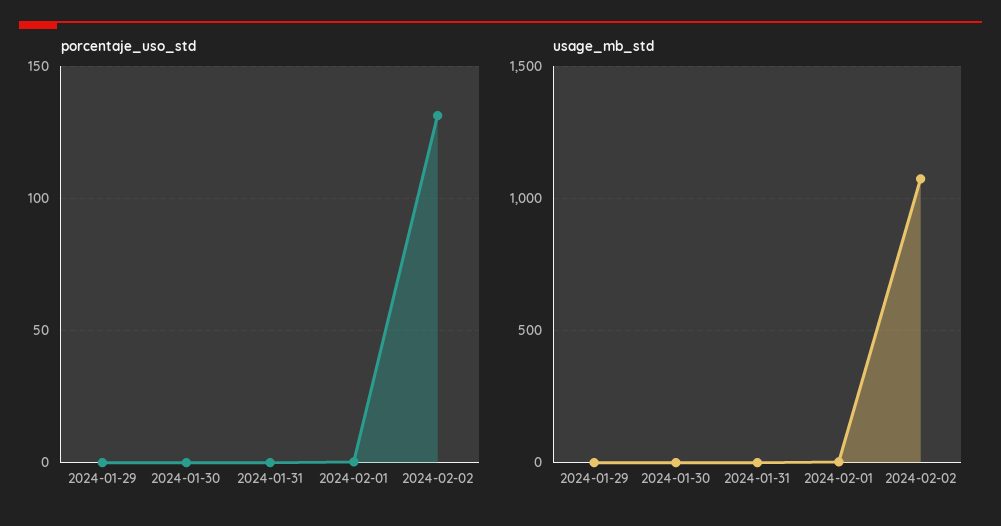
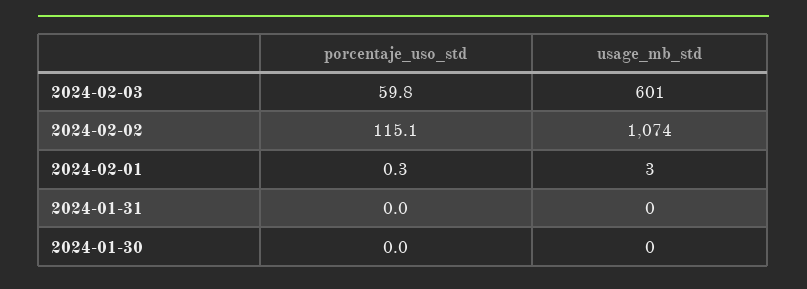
porcentaje_uso_std, 2024-01-29: 0 -> none
porcentaje_uso_std, 2024-02-02: 130 -> 115.1
usage_mb_std, 2024-01-29: 0 -> none
porcentaje_uso_std, 2024-02-03: none -> 59.8
usage_mb_std, 2024-02-03: none -> 601

